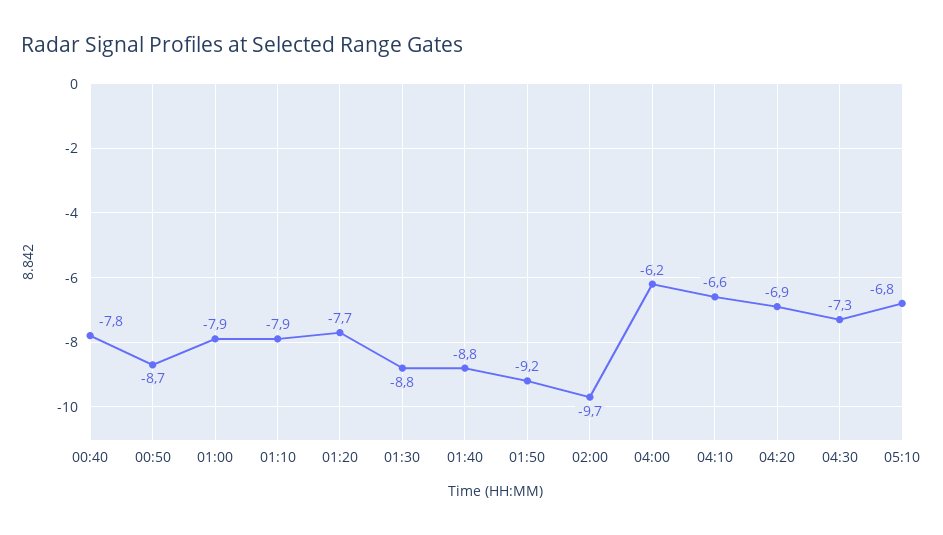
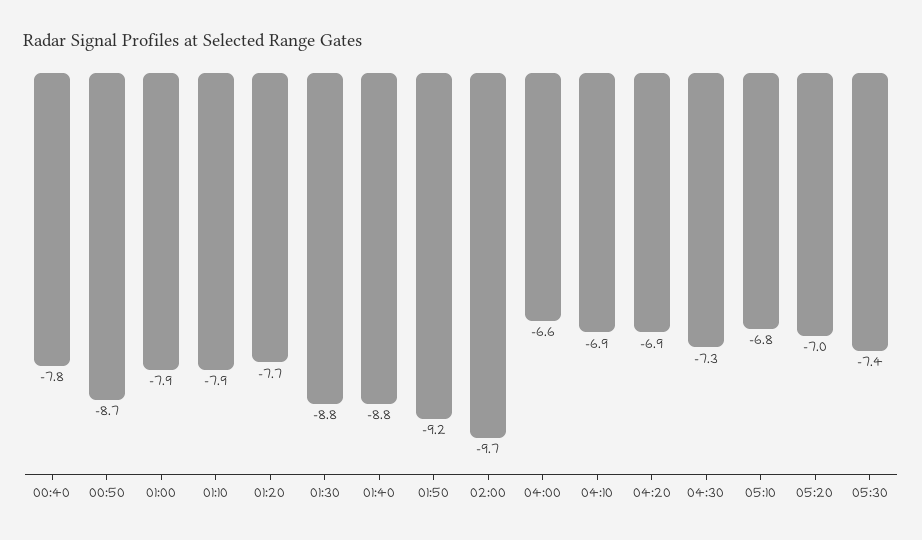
04:00: -6.2 -> -6.6
04:10: -6.6 -> -6.9
05:20: none -> -7
05:30: none -> -7.4

